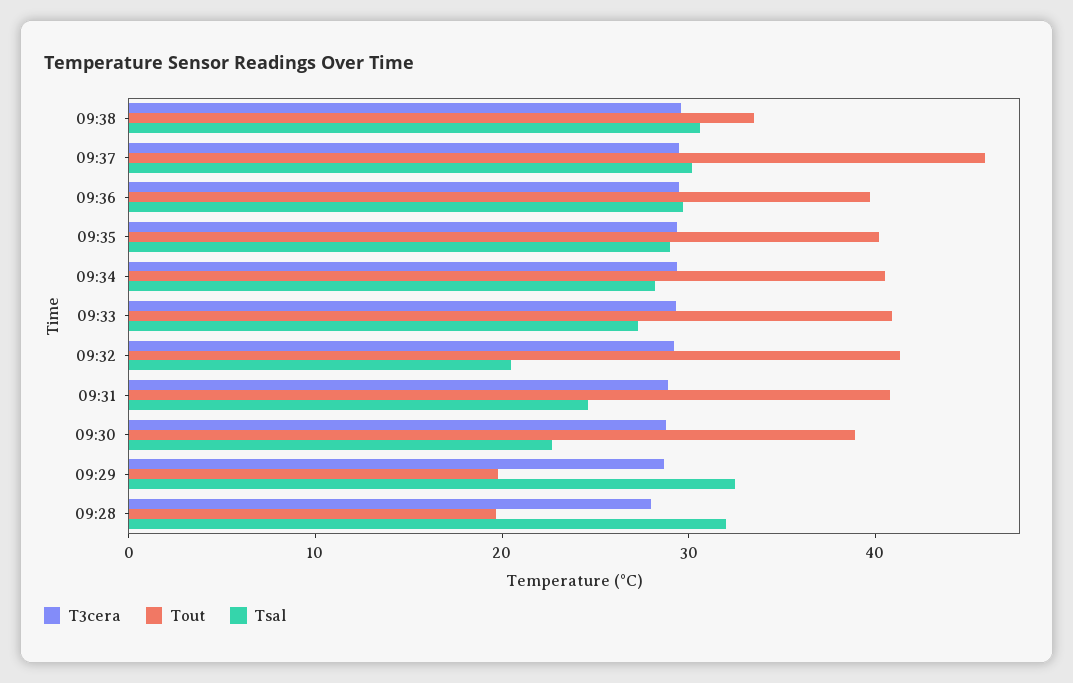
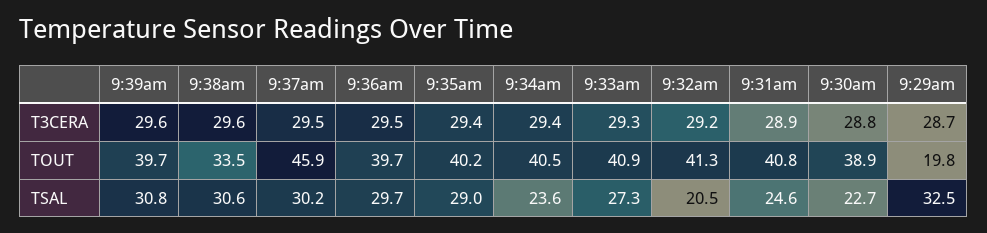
Tsal, 09:34: 28 -> 23.6
T3cera, 09:28: 28 -> none
Tout, 09:28: 20 -> none
Tsal, 09:28: 32 -> none
T3cera, 9:39am: none -> 29.6
Tout, 9:39am: none -> 39.7
Tsal, 9:39am: none -> 30.8

